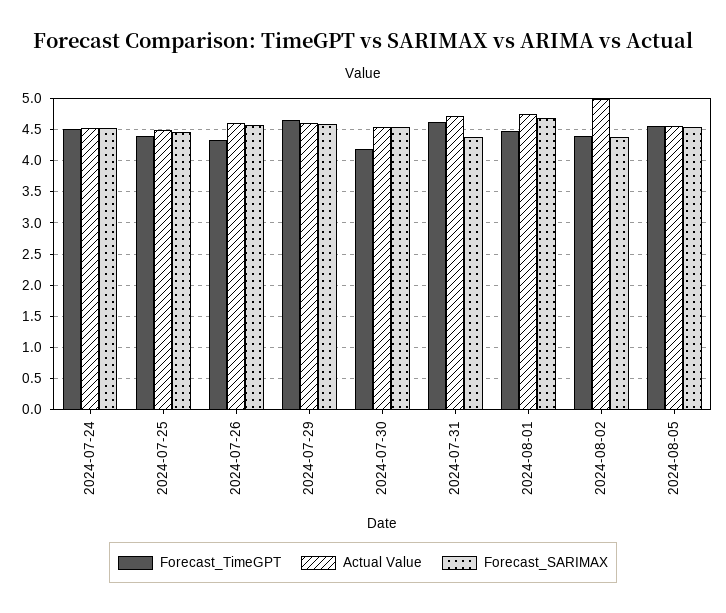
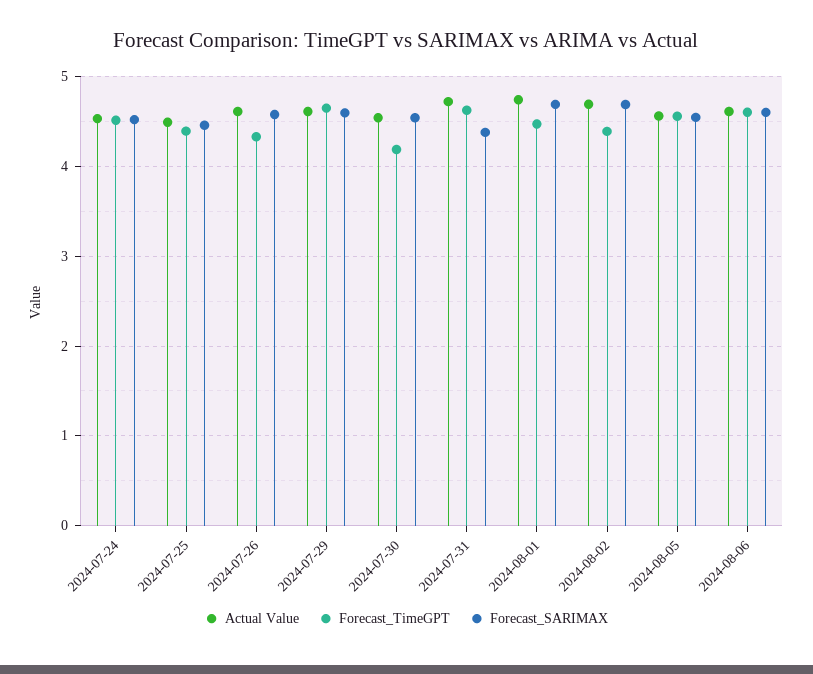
Actual Value, 2024-08-02: 5 -> 4.7
Forecast_SARIMAX, 2024-08-02: 4.4 -> 4.7
Actual Value, 2024-08-06: none -> 4.6
Forecast_TimeGPT, 2024-08-06: none -> 4.6
Forecast_SARIMAX, 2024-08-06: none -> 4.6

